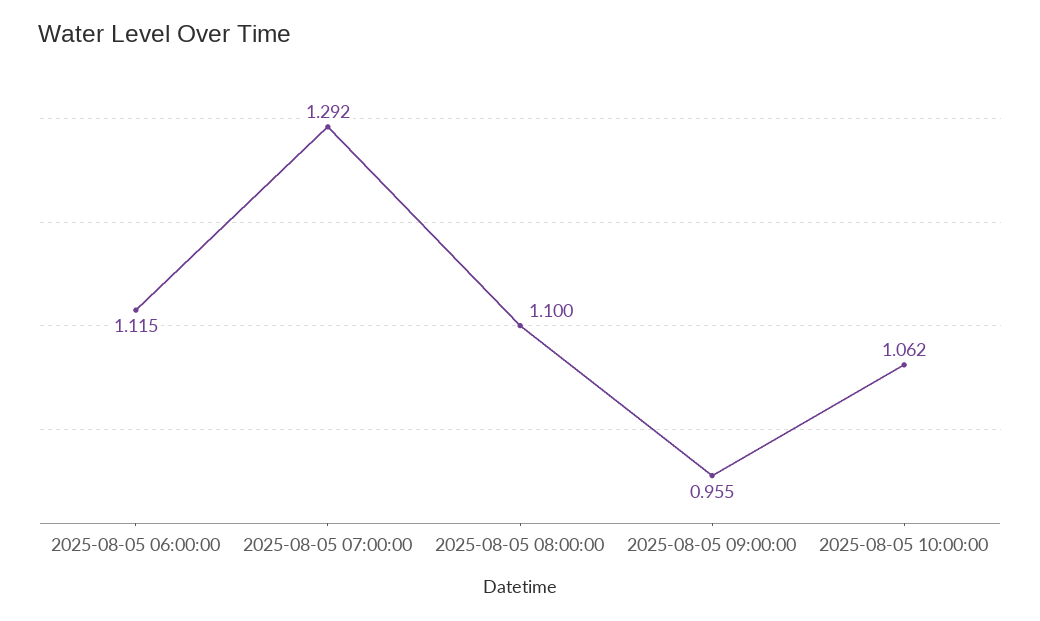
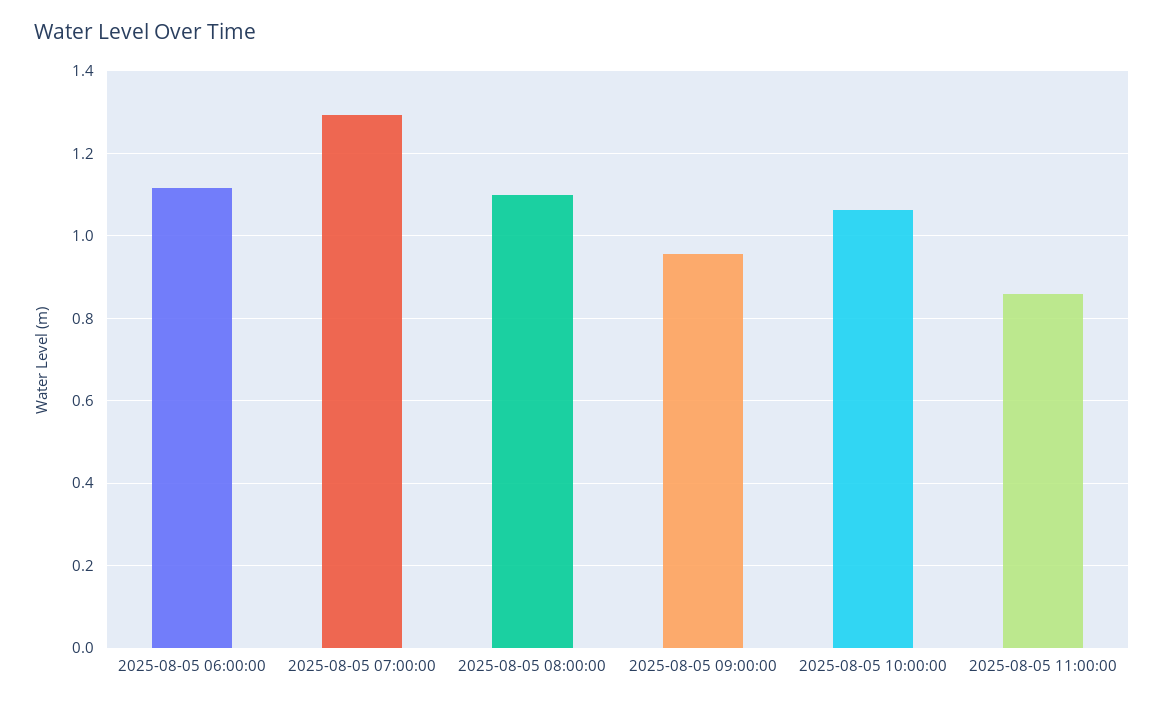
2025-08-05 11:00:00: none -> 0.86

